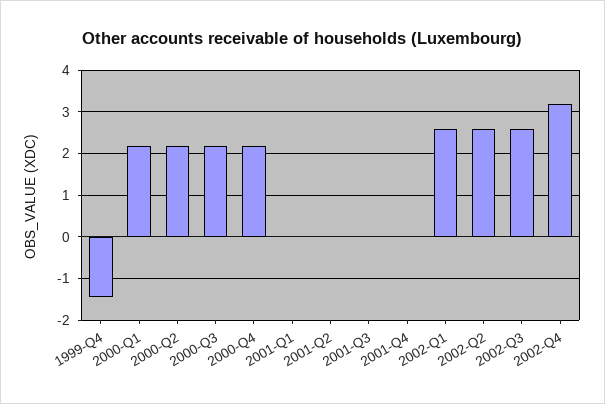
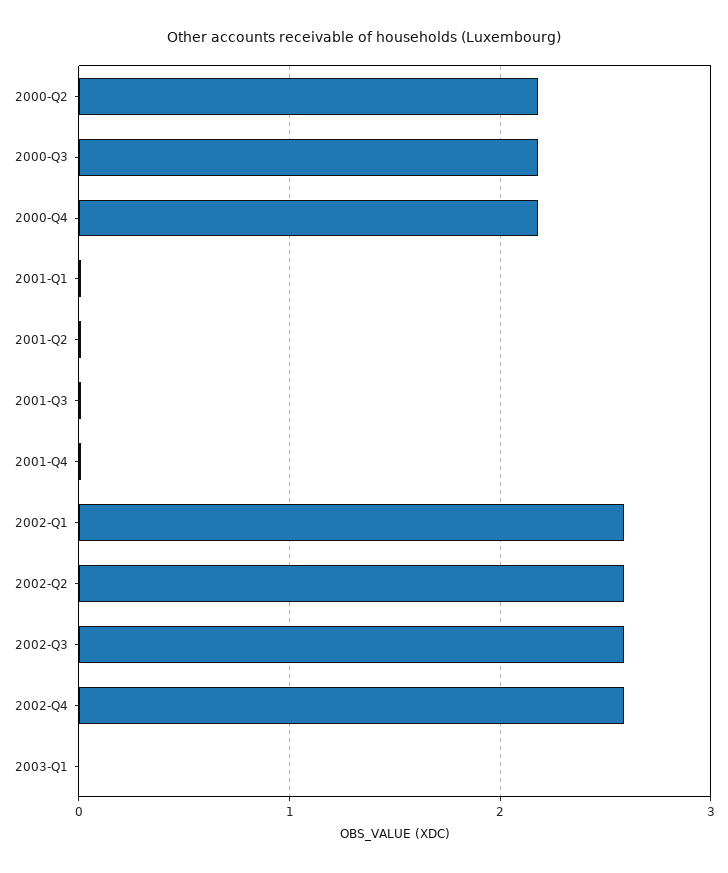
1999-Q4: -1.4 -> none
2000-Q1: 2.2 -> none
2002-Q4: 3.2 -> 2.6
2003-Q1: none -> 0

